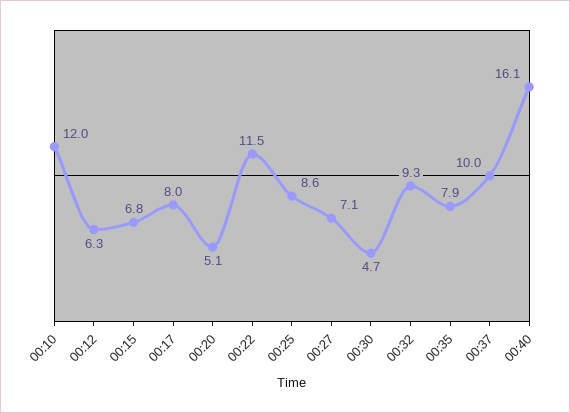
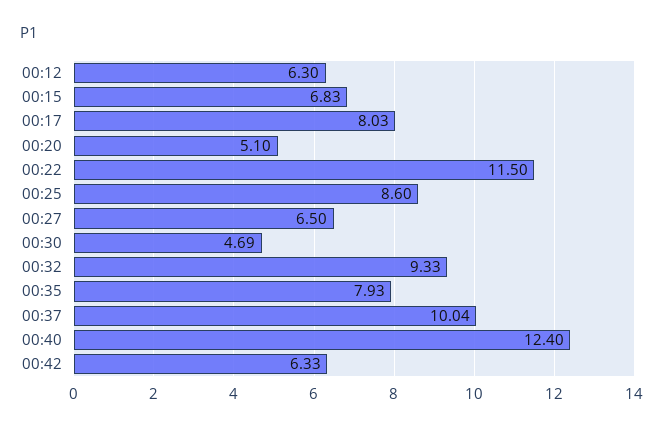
00:10: 12 -> none
00:27: 7.1 -> 6.5
00:40: 16.1 -> 12.4
00:42: none -> 6.33

